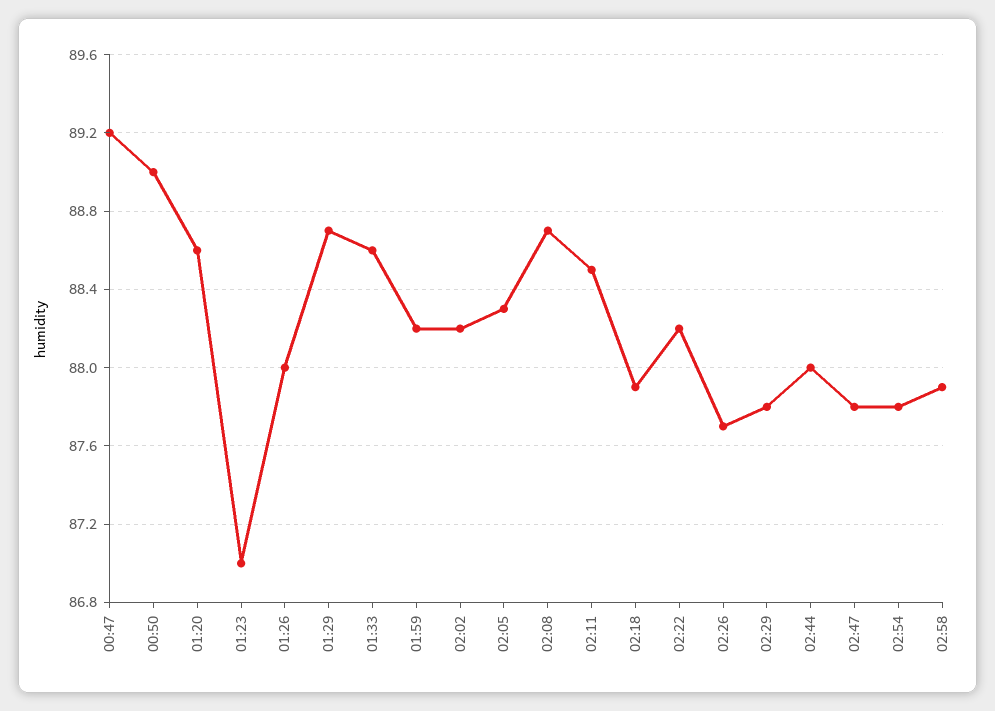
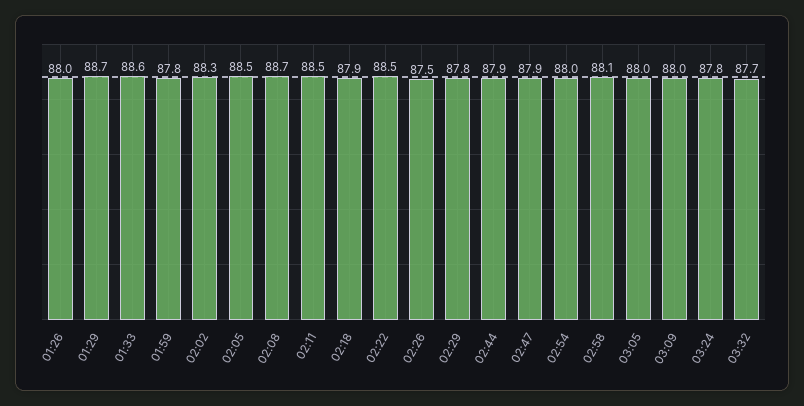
00:47: 89.2 -> none
00:50: 89 -> none
01:20: 88.6 -> none
01:23: 87 -> none
01:59: 88.2 -> 87.8
02:02: 88.2 -> 88.3
02:05: 88.3 -> 88.5
02:22: 88.2 -> 88.5
02:26: 87.7 -> 87.5
02:44: 88 -> 87.9
02:47: 87.8 -> 87.9
02:54: 87.8 -> 88
02:58: 87.9 -> 88.1
03:05: none -> 88
03:09: none -> 88
03:24: none -> 87.8
03:32: none -> 87.7

